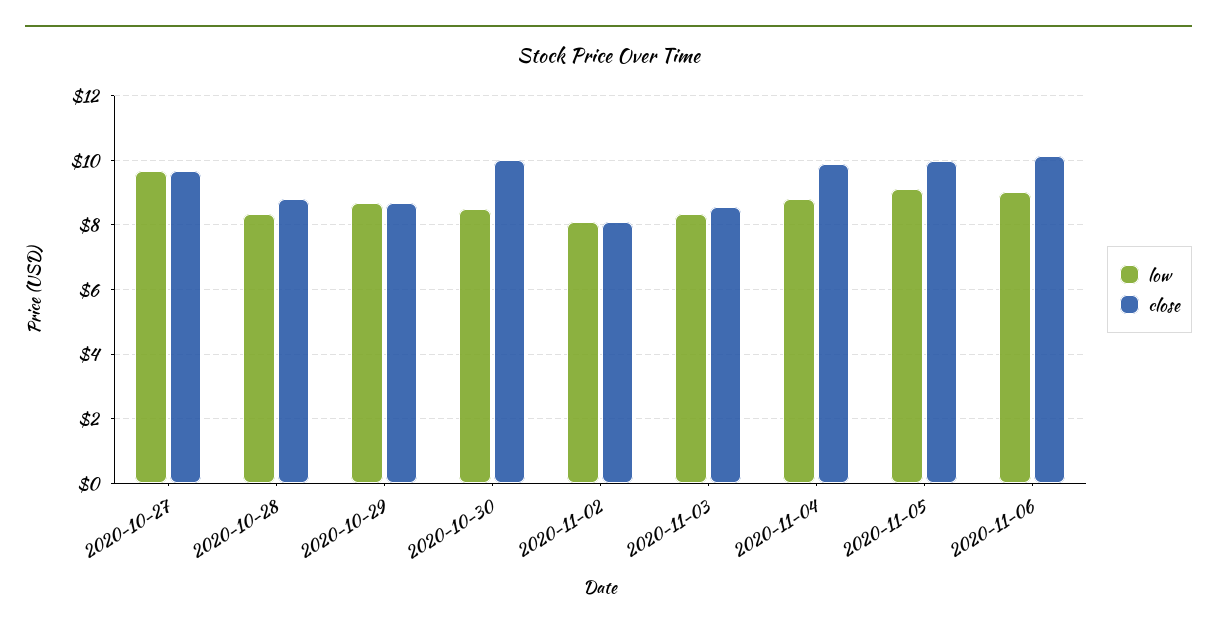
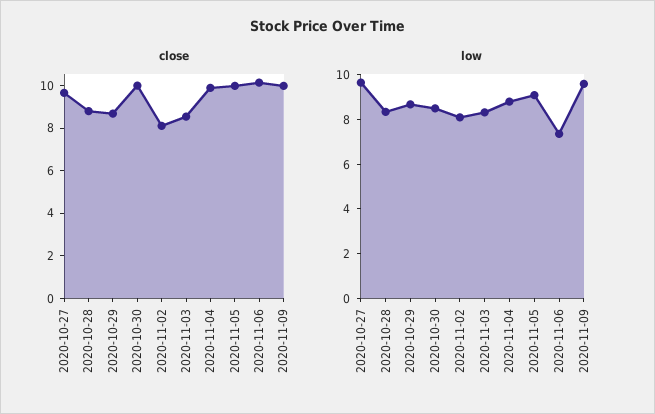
low, 2020-11-06: 9 -> 7.5
close, 2020-11-09: none -> 10
low, 2020-11-09: none -> 9.5

